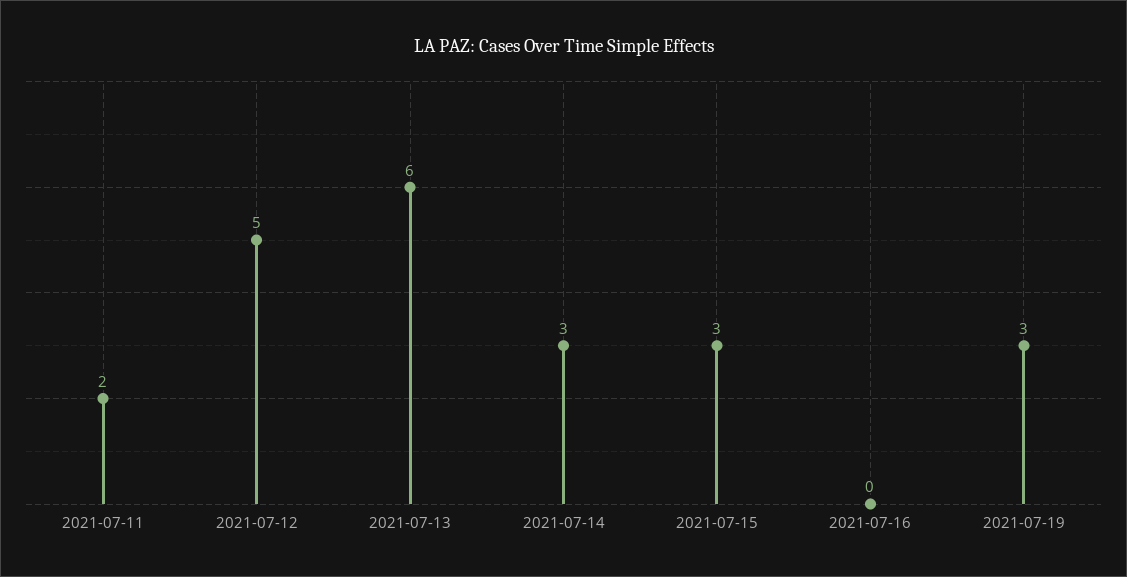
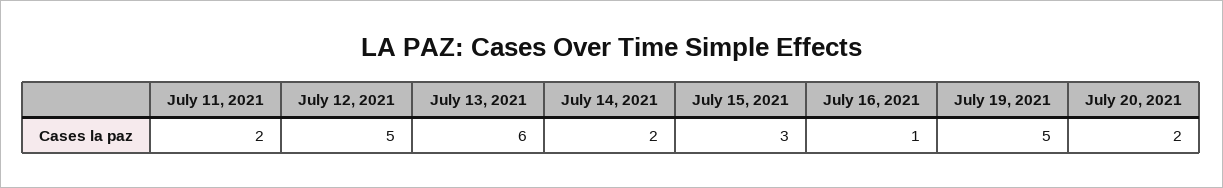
2021-07-14: 3 -> 2
2021-07-16: 0 -> 1
2021-07-19: 3 -> 5
July 20, 2021: none -> 2

